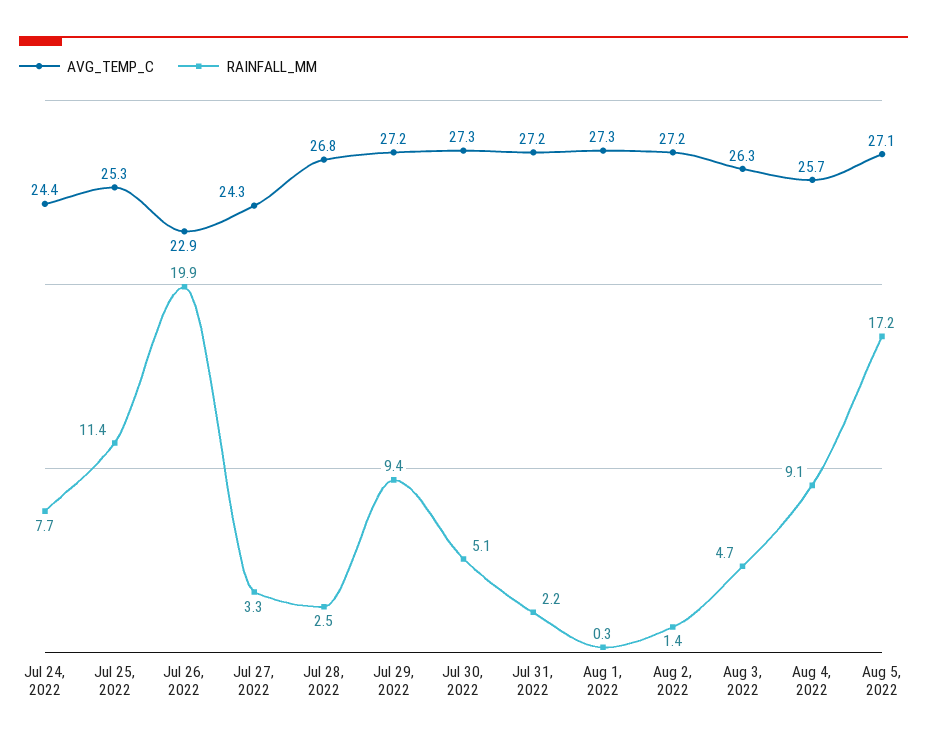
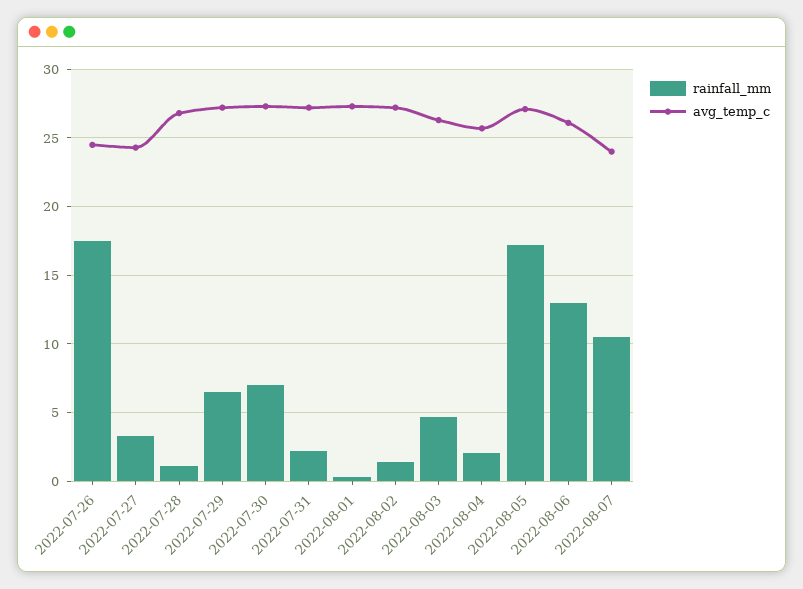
AVG_TEMP_C, Jul 24, 2022: 24.4 -> none
RAINFALL_MM, Jul 24, 2022: 7.7 -> none
AVG_TEMP_C, Jul 25, 2022: 25.3 -> none
RAINFALL_MM, Jul 25, 2022: 11.4 -> none
AVG_TEMP_C, Jul 26, 2022: 22.9 -> 24.5
RAINFALL_MM, Jul 26, 2022: 19.9 -> 17.5
RAINFALL_MM, Jul 28, 2022: 2.5 -> 1
RAINFALL_MM, Jul 29, 2022: 9.4 -> 6.5
RAINFALL_MM, Jul 30, 2022: 5.1 -> 7
RAINFALL_MM, Aug 4, 2022: 9.1 -> 2
RAINFALL_MM, 2022-08-06: none -> 13
AVG_TEMP_C, 2022-08-06: none -> 26
RAINFALL_MM, 2022-08-07: none -> 10.5
AVG_TEMP_C, 2022-08-07: none -> 24

